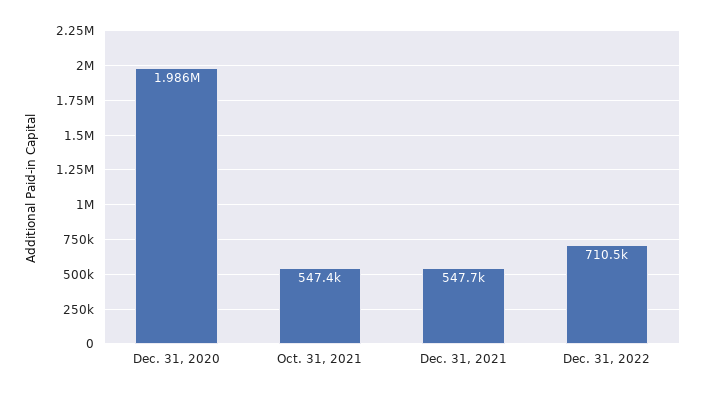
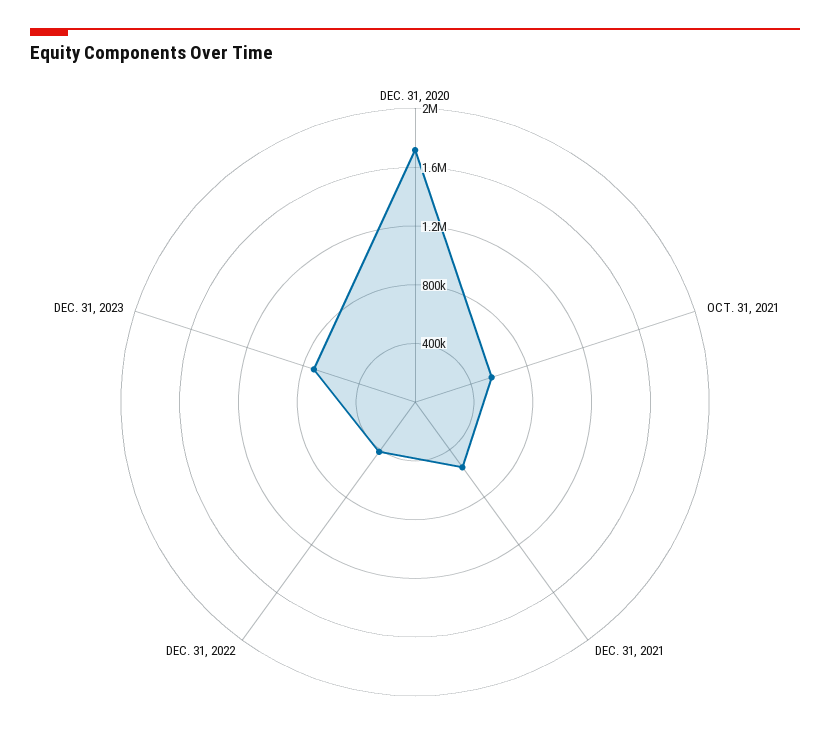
Dec. 31, 2020: 1986000 -> 1700000
Dec. 31, 2022: 710500 -> 400000
DEC. 31, 2023: none -> 700000

